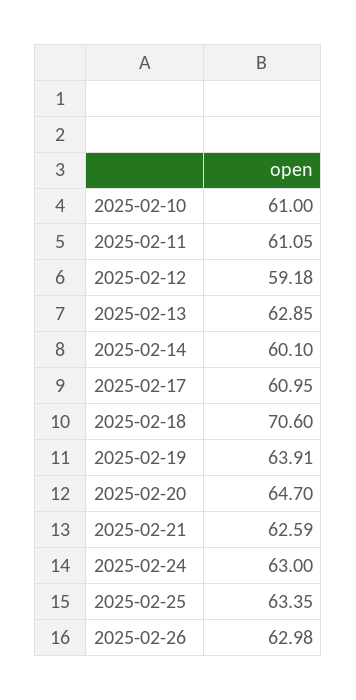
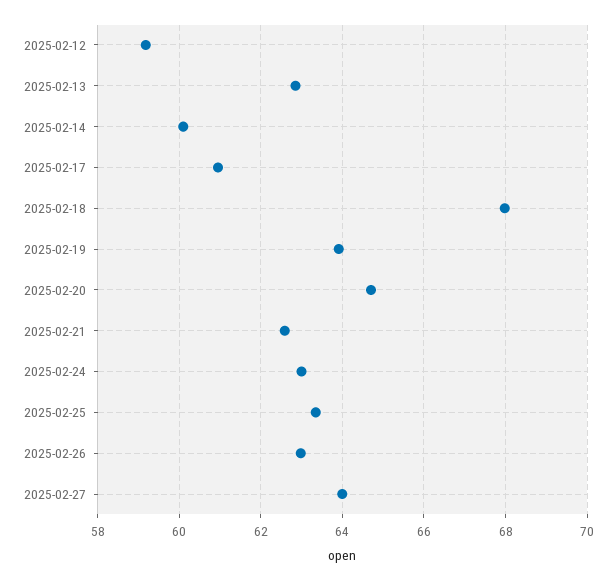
2025-02-10: 61 -> none
2025-02-11: 61.05 -> none
2025-02-18: 70.6 -> 68
2025-02-27: none -> 64

